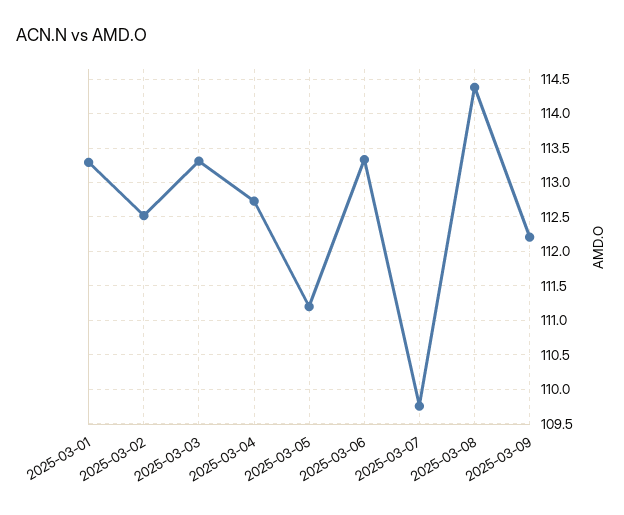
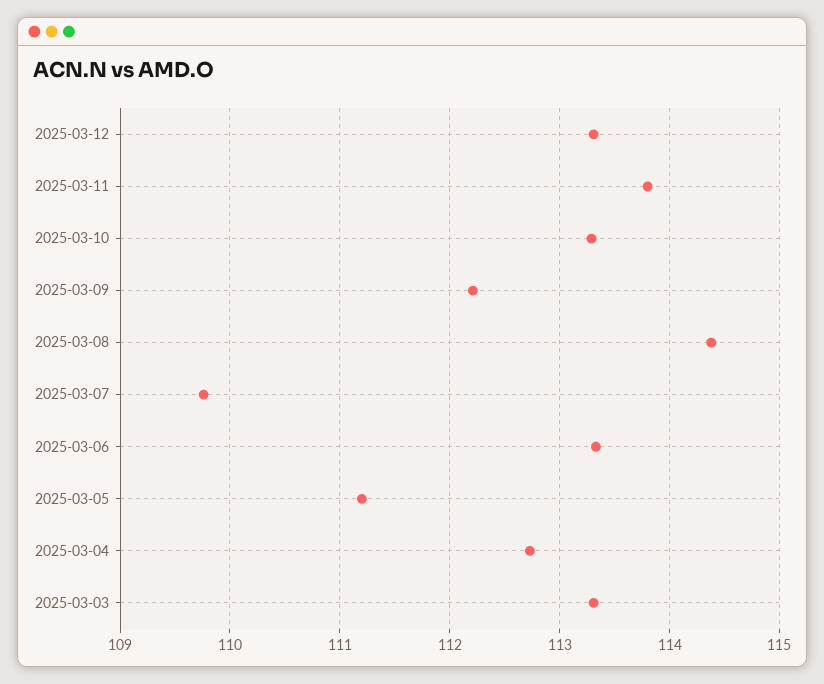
2025-03-01: 113.3 -> none
2025-03-02: 112.5 -> none
2025-03-12: none -> 113.3
2025-03-11: none -> 113.8
2025-03-10: none -> 113.3

